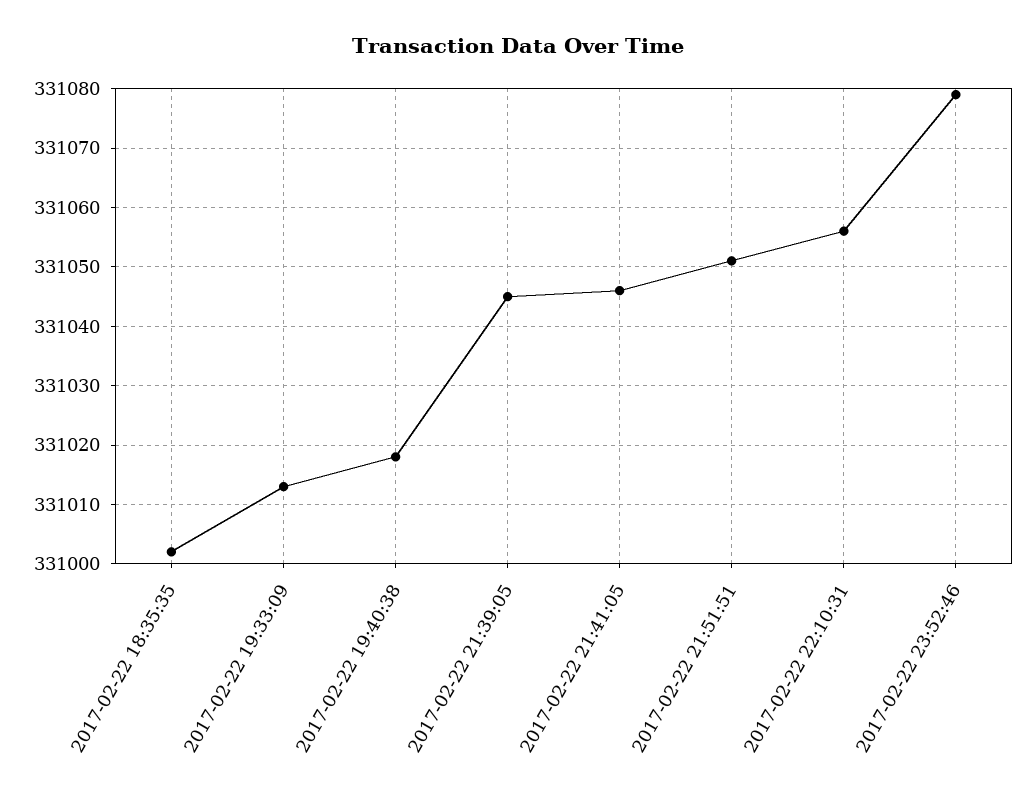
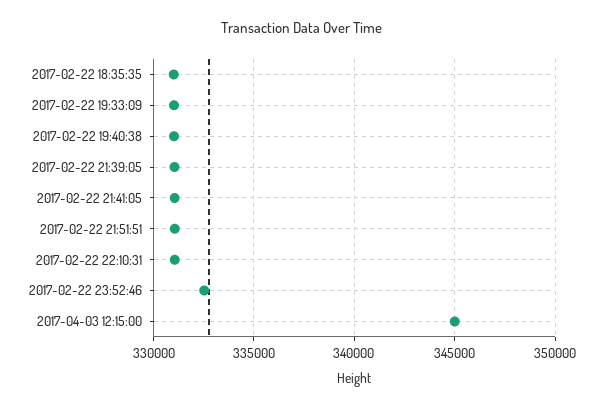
2017-02-22 23:52:46: 331080 -> 332500
2017-04-03 12:15:00: none -> 345000

